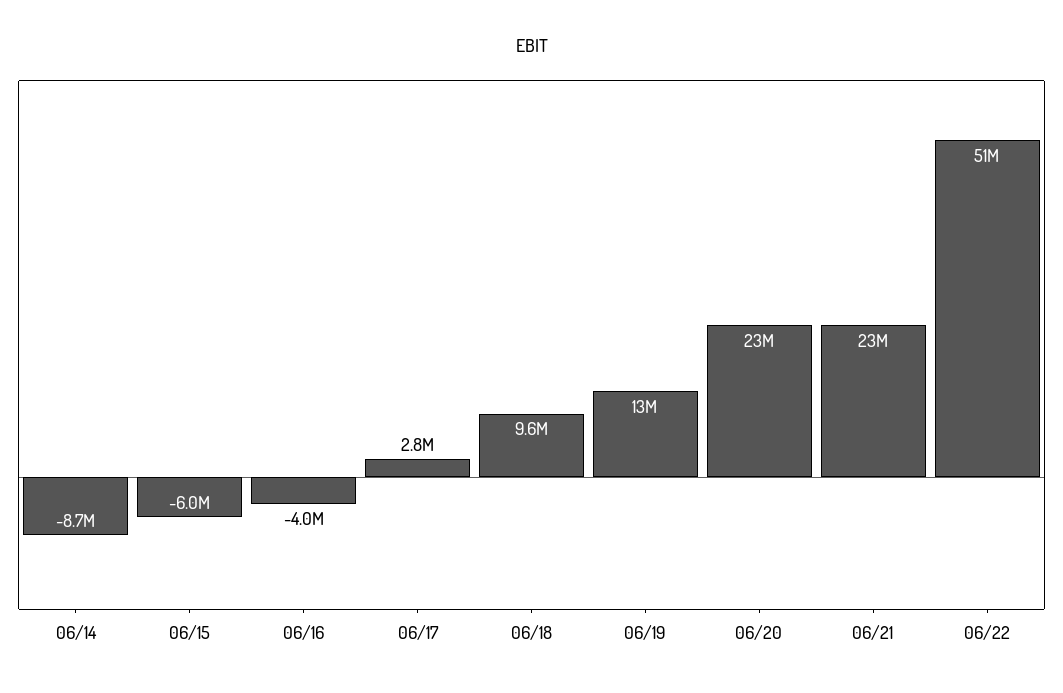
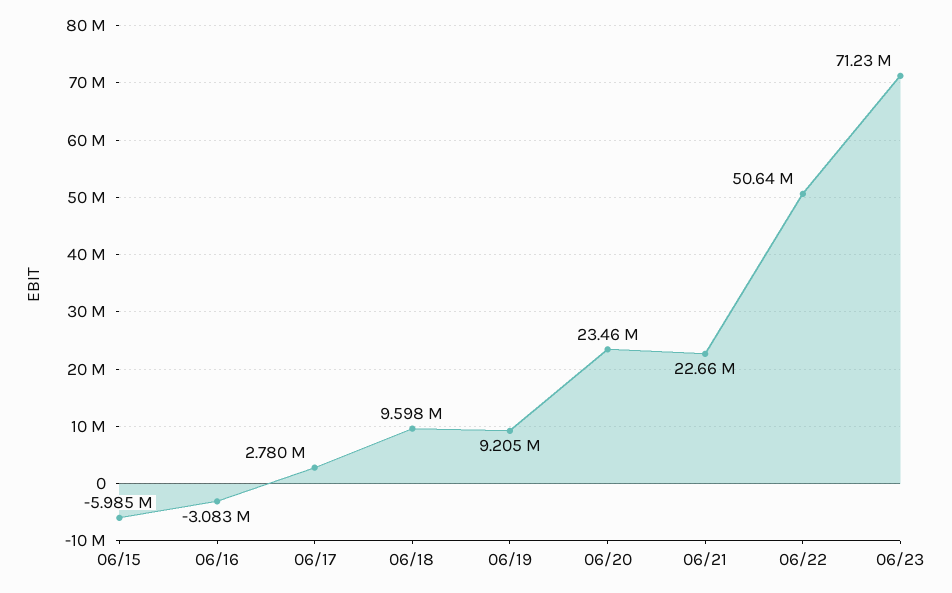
06/14: -8700000 -> none
06/16: -4000000 -> -3083000
06/19: 13000000 -> 9205000
06/23: none -> 71230000

